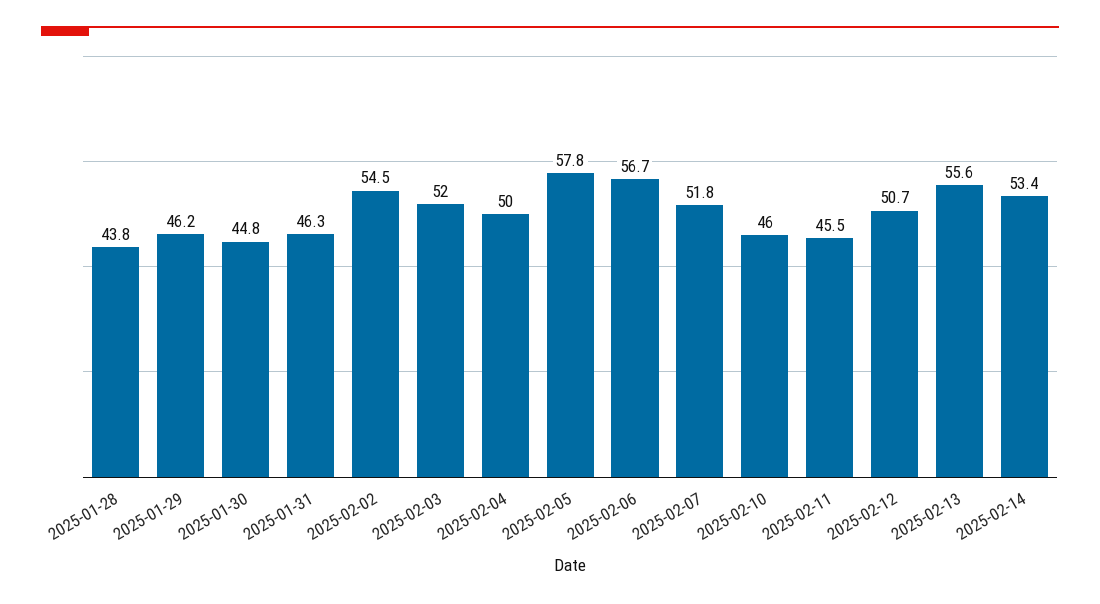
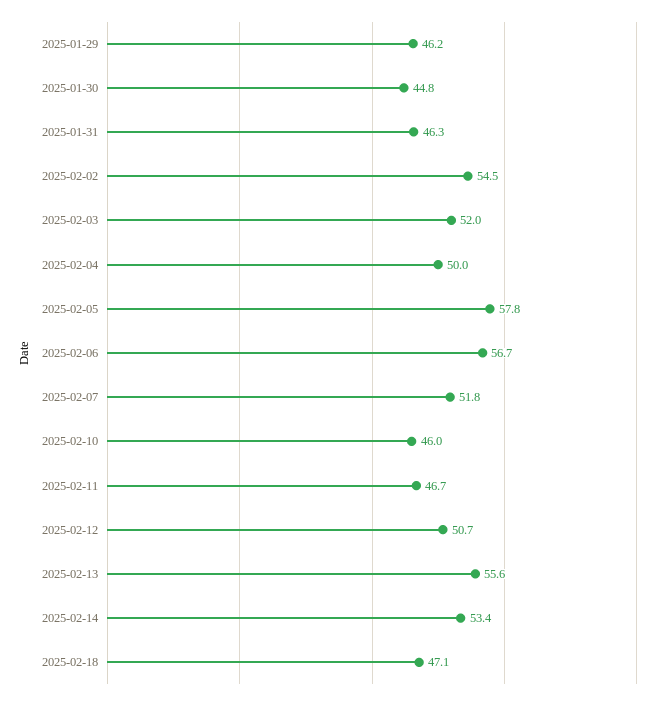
2025-01-28: 43.8 -> none
2025-02-11: 45.5 -> 46.7
2025-02-18: none -> 47.1

